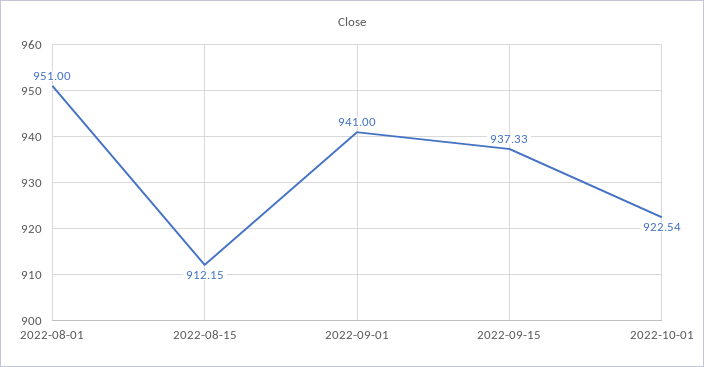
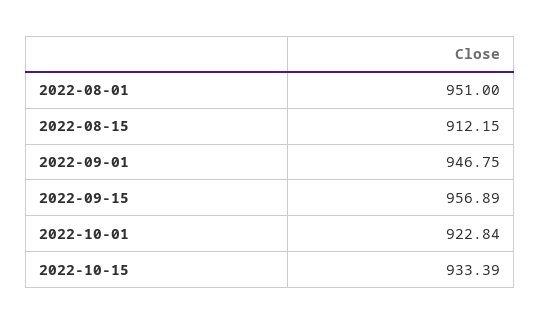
2022-09-01: 941 -> 946.75
2022-09-15: 937.33 -> 956.89
2022-10-01: 922.54 -> 922.84
2022-10-15: none -> 933.39

